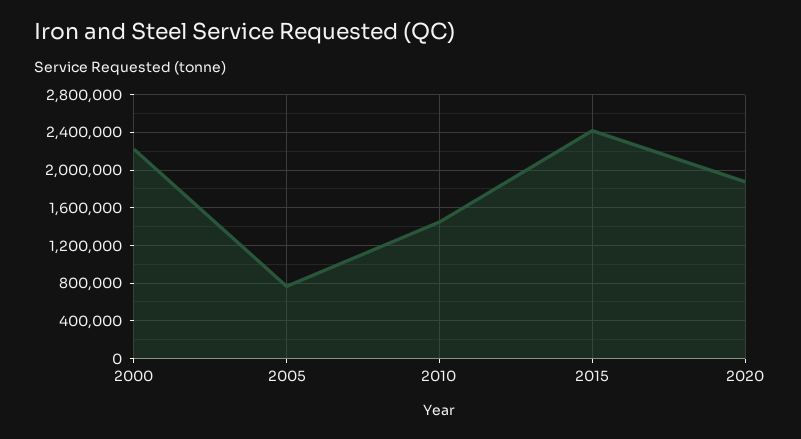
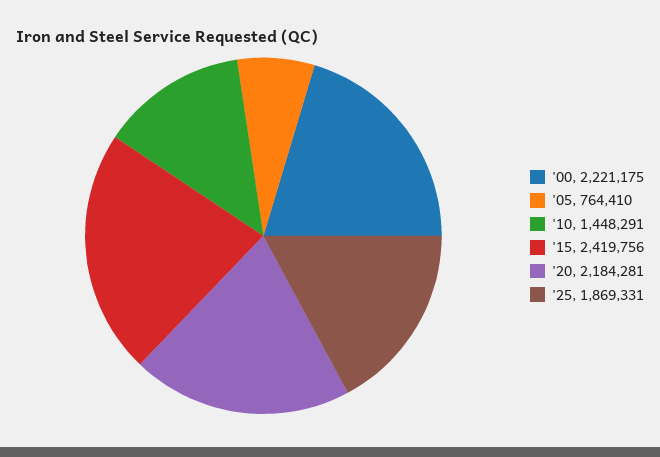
2020: 1900000 -> 2184281
'25: none -> 1869331

